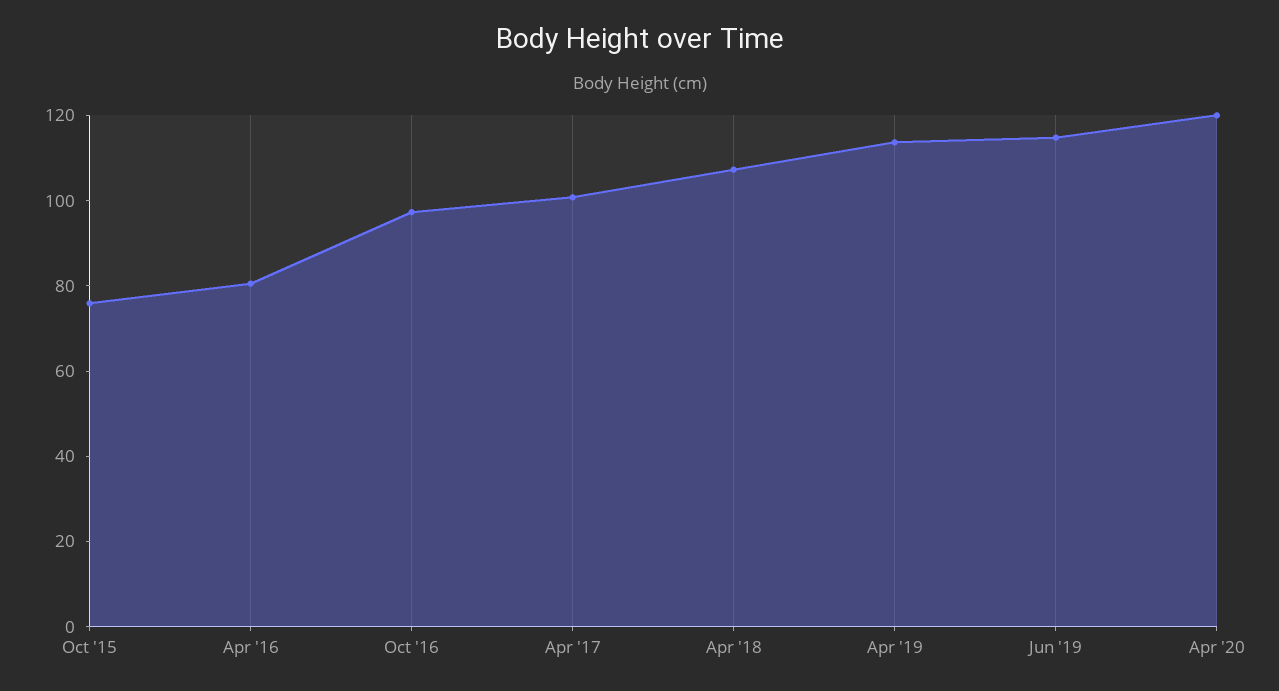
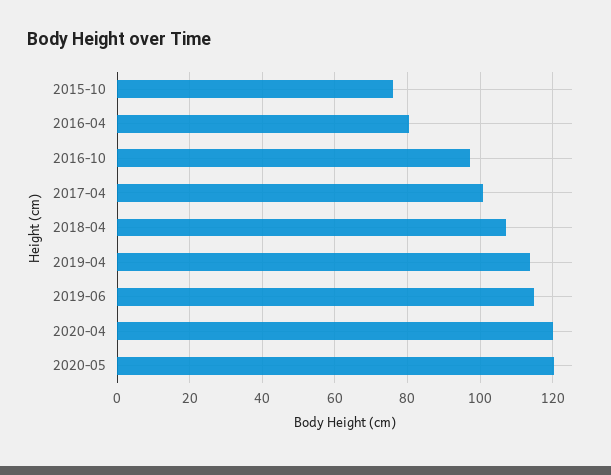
2020-05: none -> 120

